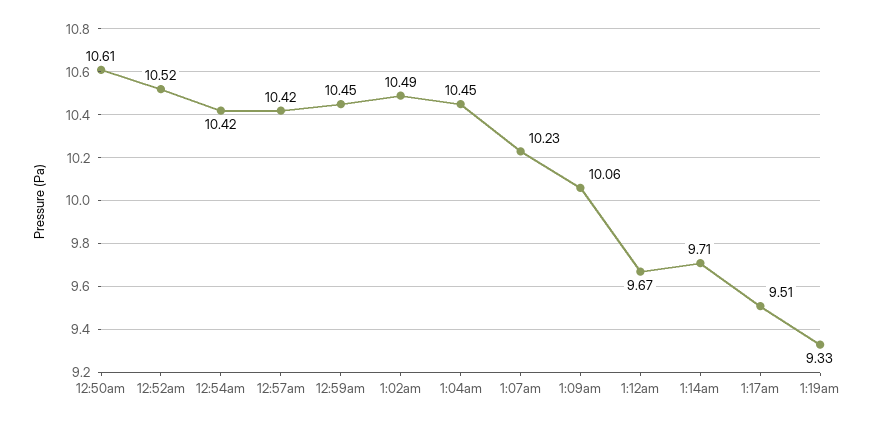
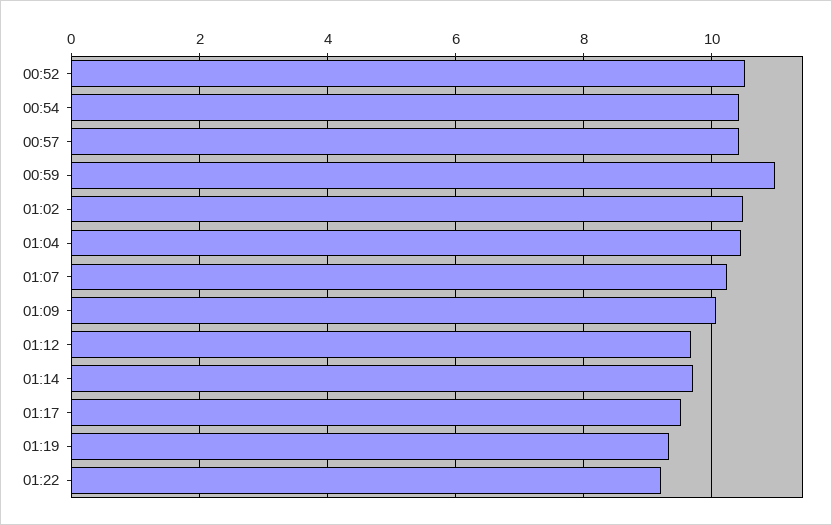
12:50am: 10.61 -> none
12:59am: 10.45 -> 11
01:22: none -> 9.2

